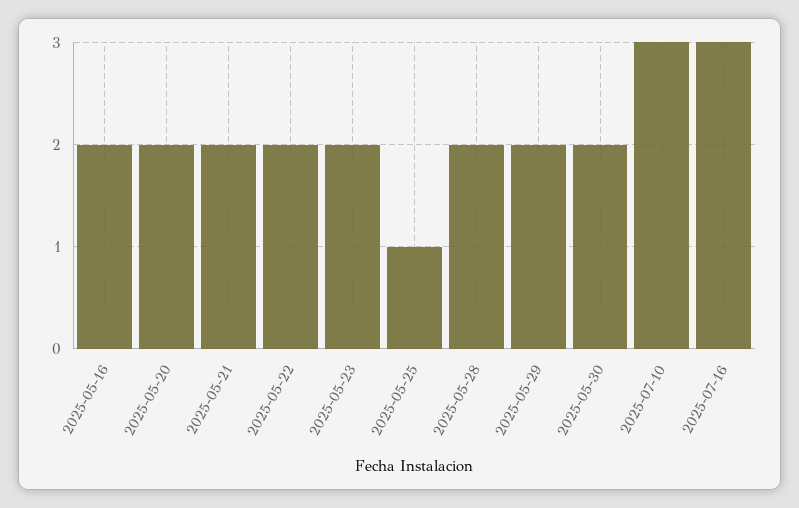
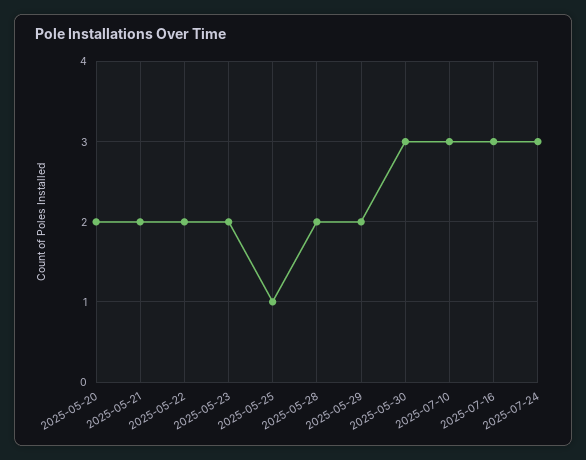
2025-05-16: 2 -> none
2025-05-30: 2 -> 3
2025-07-24: none -> 3

